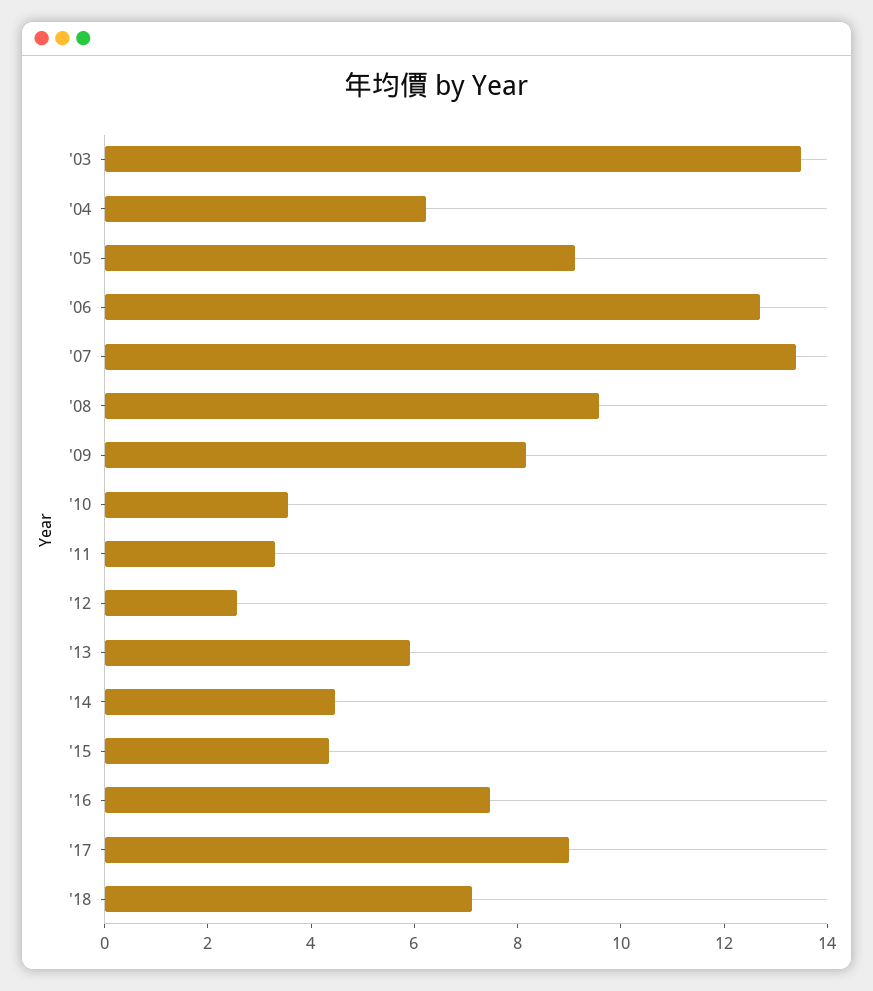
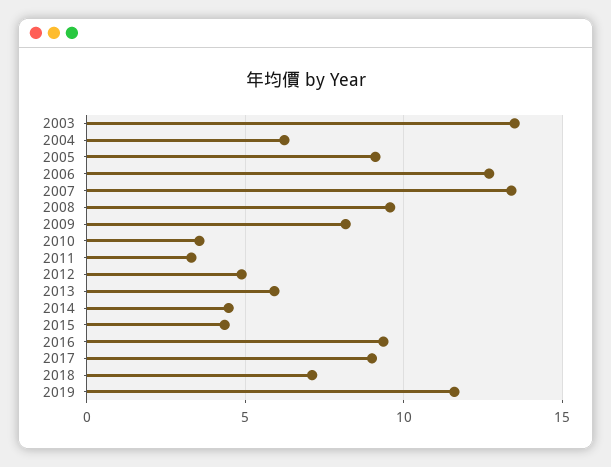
'12: 2.5 -> 5
'16: 7.5 -> 9.5
2019: none -> 11.5

